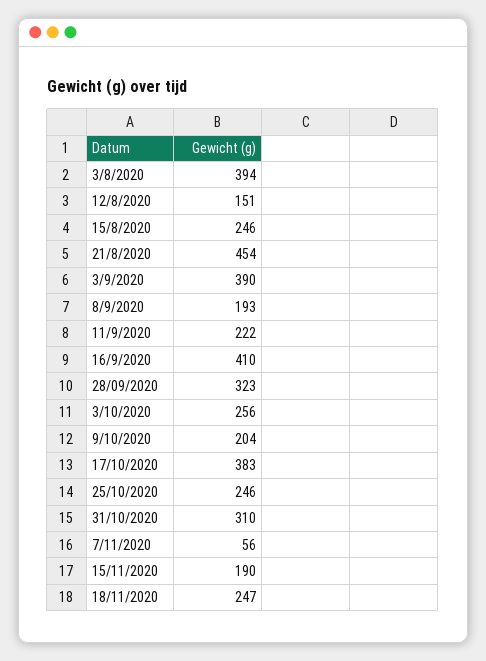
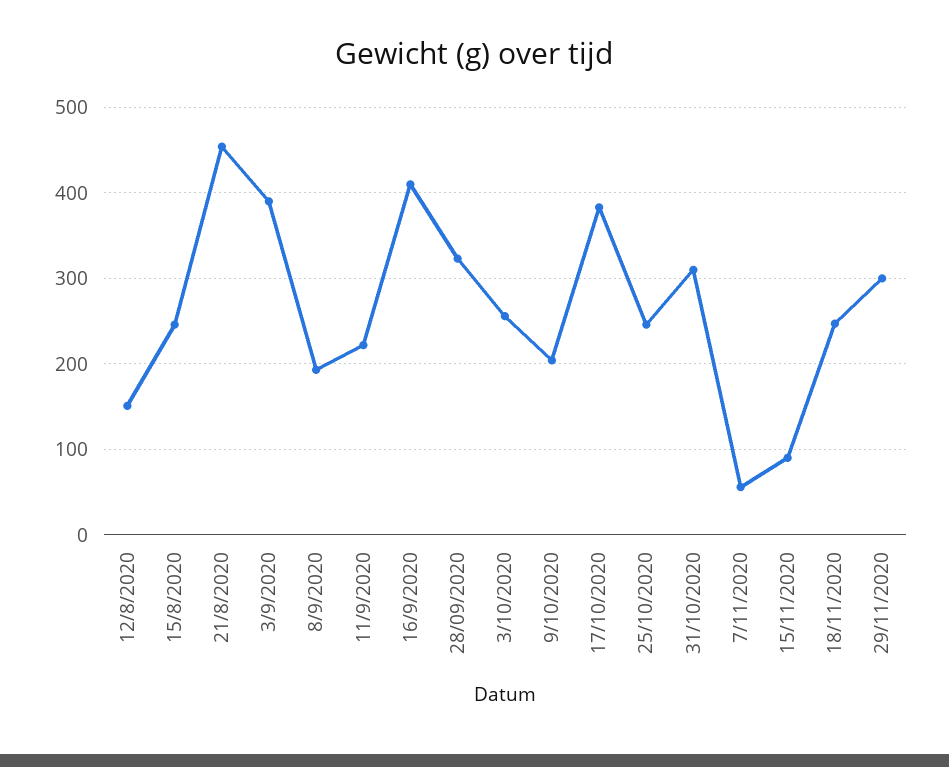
3/8/2020: 394 -> none
15/11/2020: 190 -> 90
29/11/2020: none -> 300

